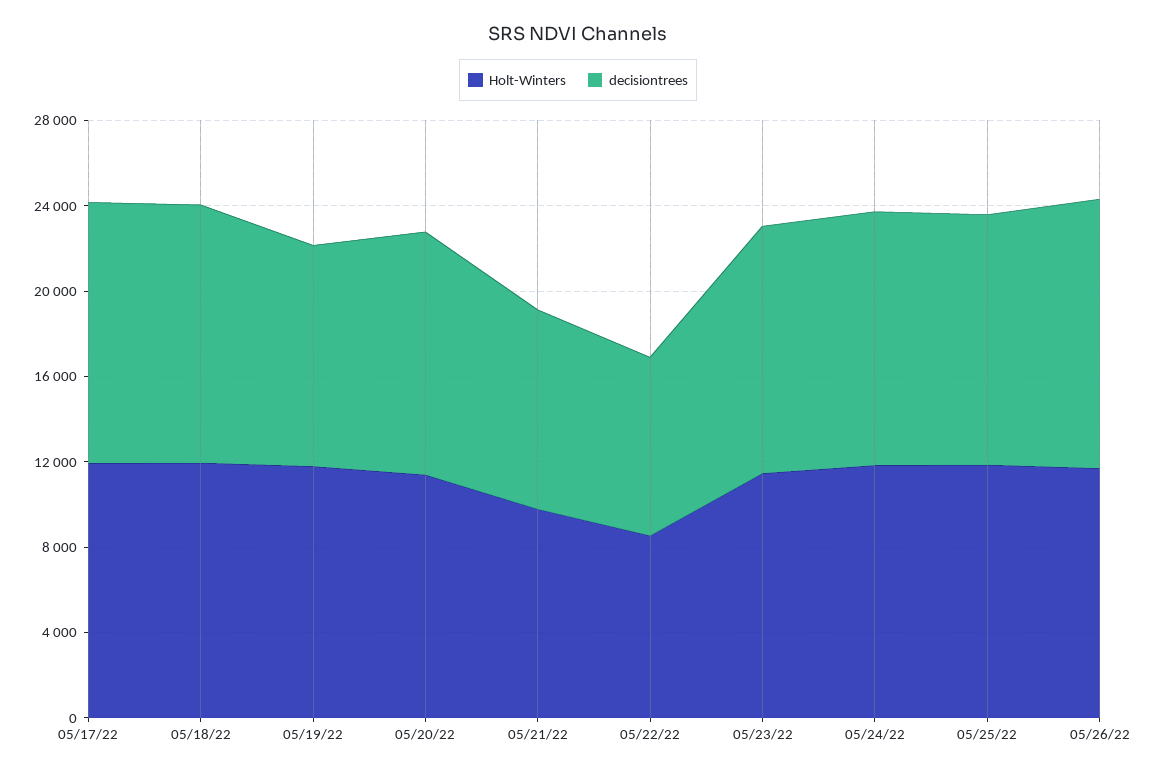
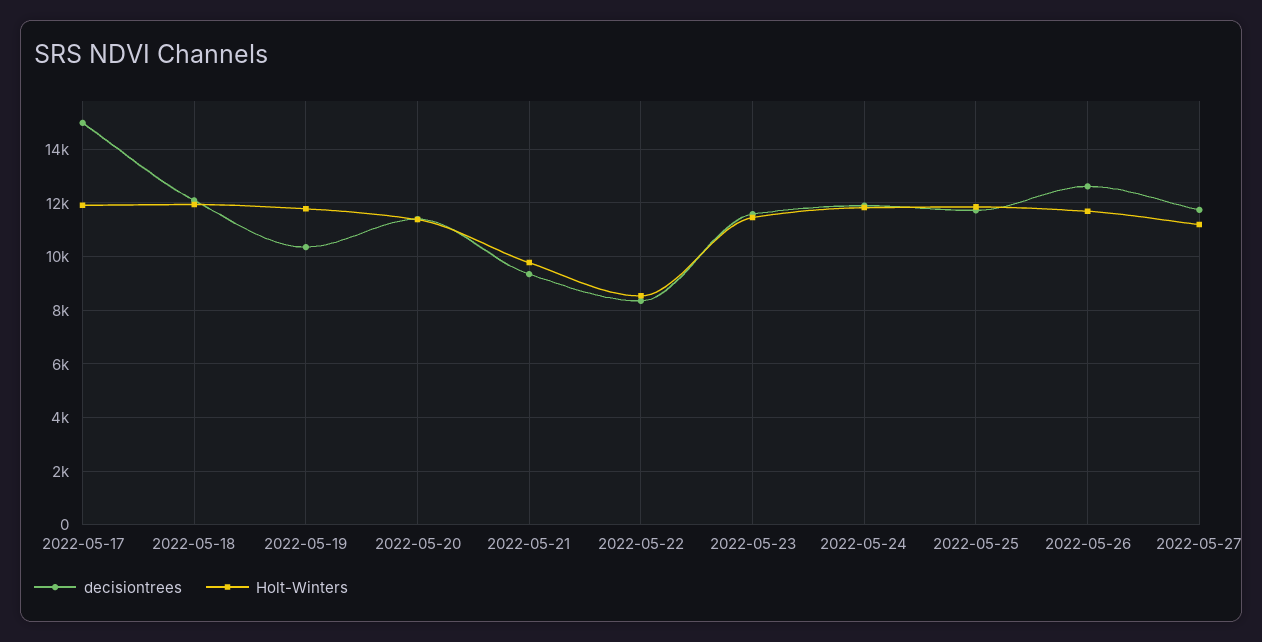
decisiontrees, 05/17/22: 12000 -> 15000
decisiontrees, 2022-05-27: none -> 11750
Holt-Winters, 2022-05-27: none -> 11250

